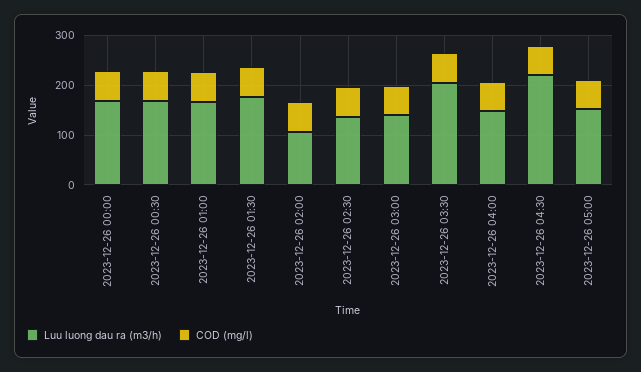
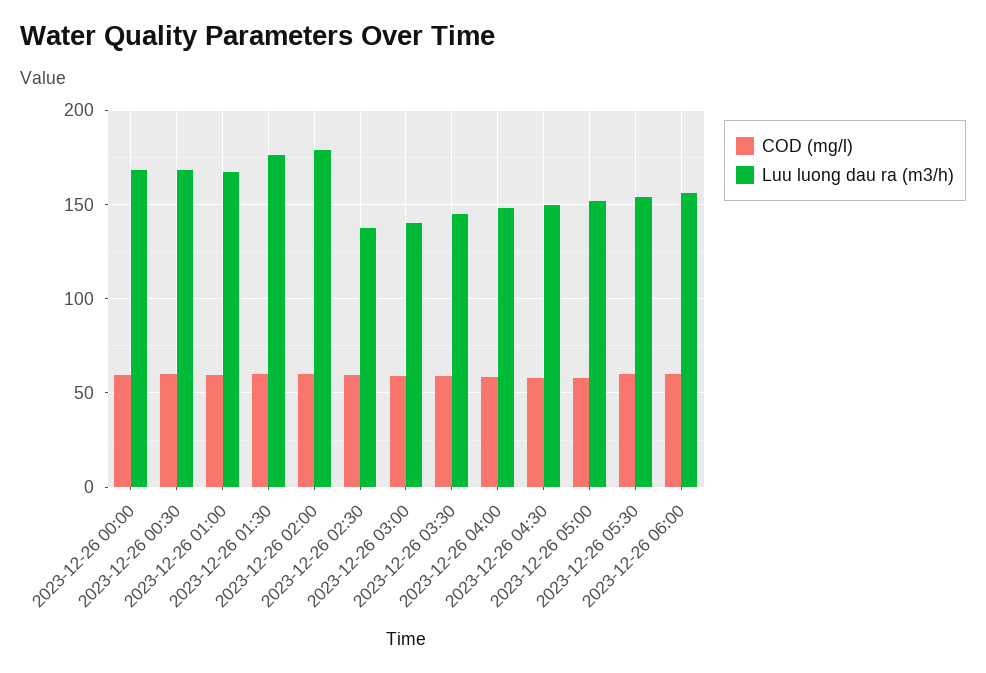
Luu luong dau ra (m3/h), 2023-12-26 02:00: 100 -> 180
Luu luong dau ra (m3/h), 2023-12-26 03:30: 200 -> 145
Luu luong dau ra (m3/h), 2023-12-26 04:30: 220 -> 150
COD (mg/l), 2023-12-26 05:30: none -> 60
Luu luong dau ra (m3/h), 2023-12-26 05:30: none -> 155
COD (mg/l), 2023-12-26 06:00: none -> 60
Luu luong dau ra (m3/h), 2023-12-26 06:00: none -> 155

